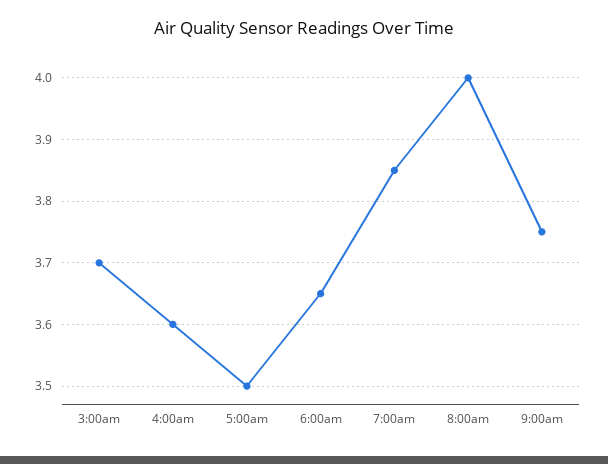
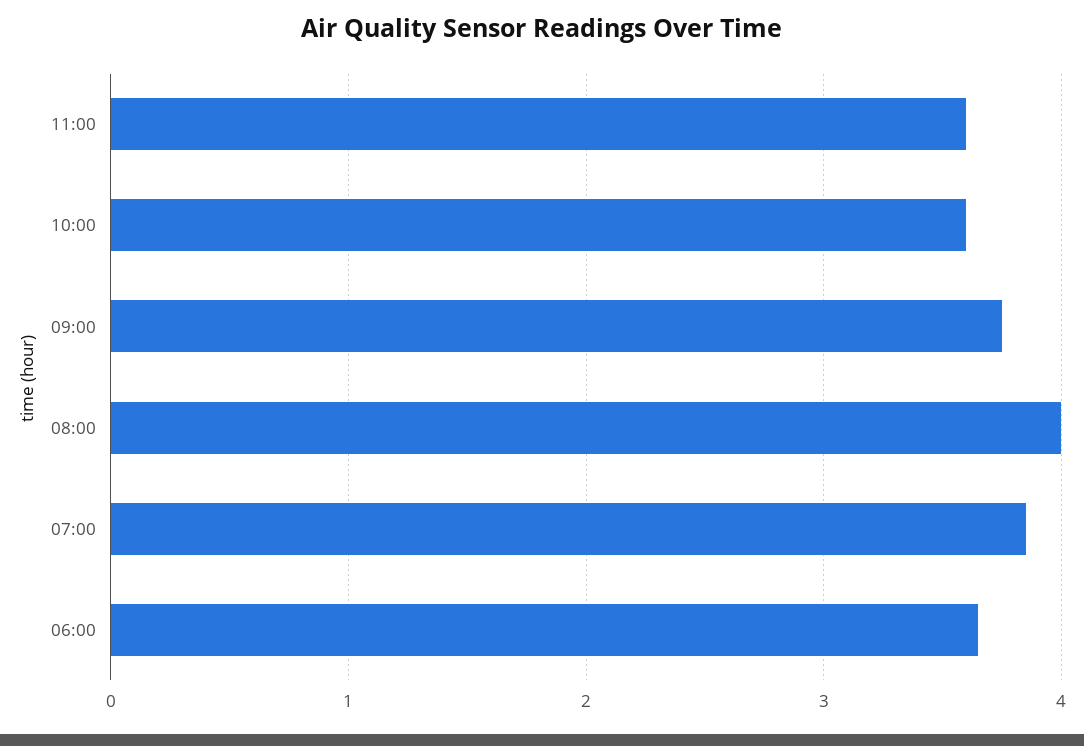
3:00am: 3.7 -> none
4:00am: 3.6 -> none
5:00am: 3.5 -> none
11:00: none -> 3.6
10:00: none -> 3.6

